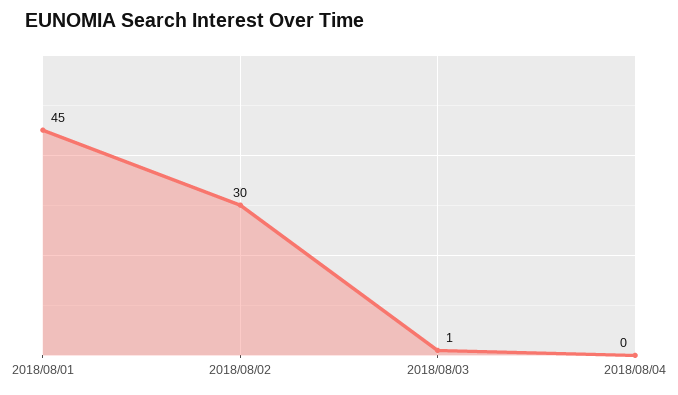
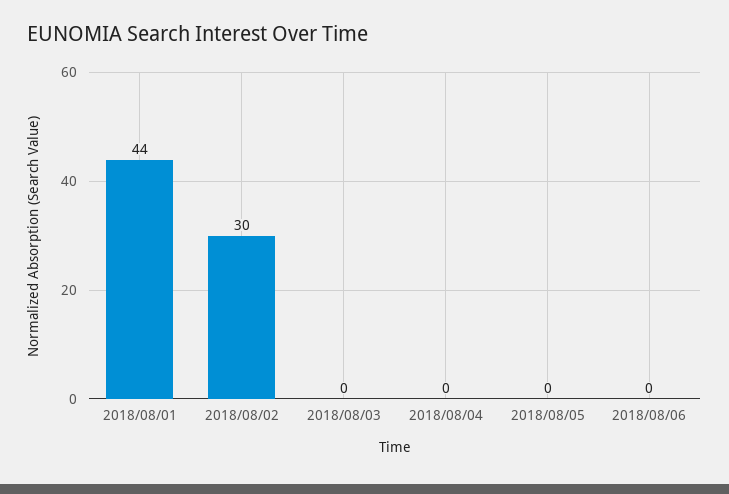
2018/08/01: 45 -> 44
2018/08/03: 1 -> 0
2018/08/05: none -> 0
2018/08/06: none -> 0

